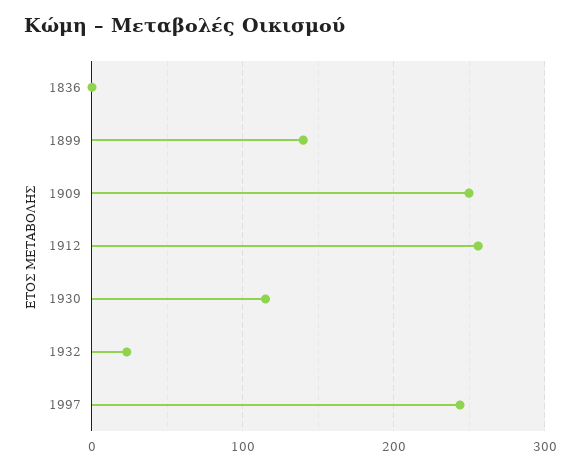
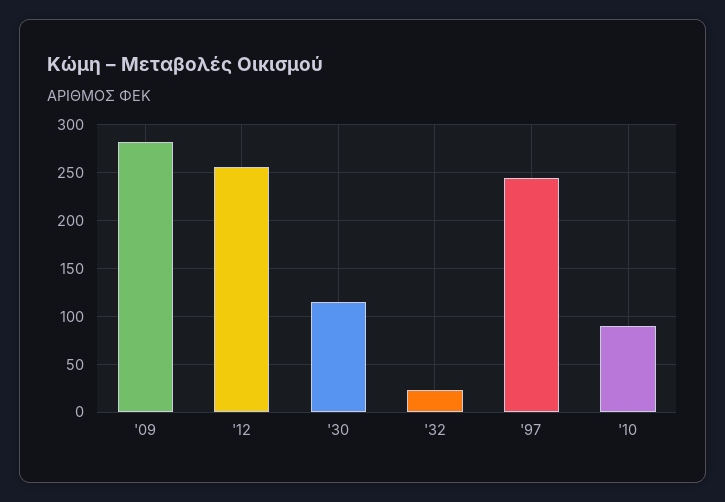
1836: 0 -> none
1899: 140 -> none
1909: 250 -> 280
'10: none -> 90

